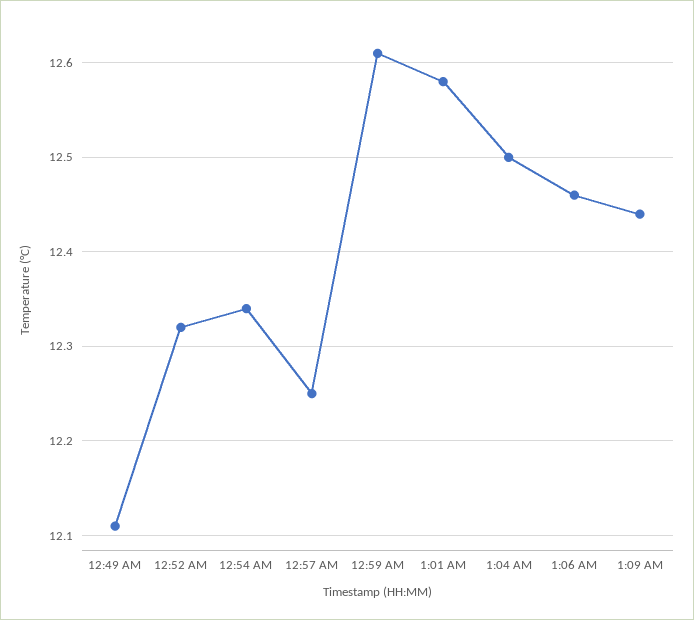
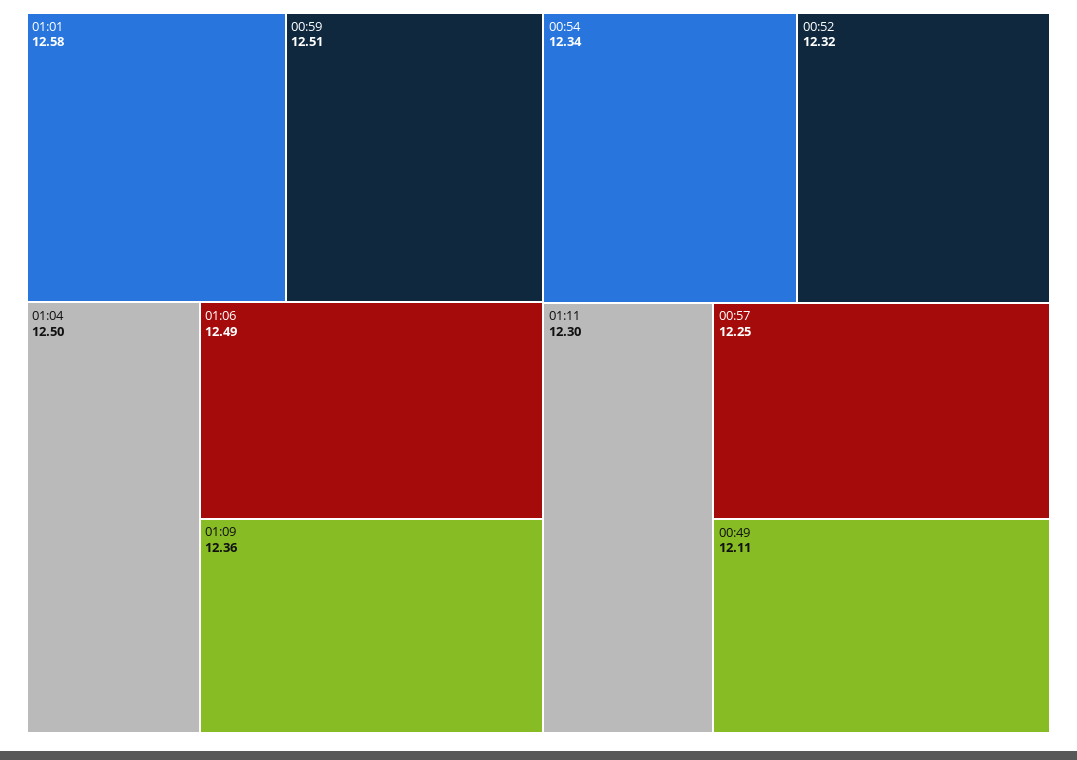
12:59 AM: 12.61 -> 12.51
1:06 AM: 12.46 -> 12.49
1:09 AM: 12.44 -> 12.36
01:11: none -> 12.3

